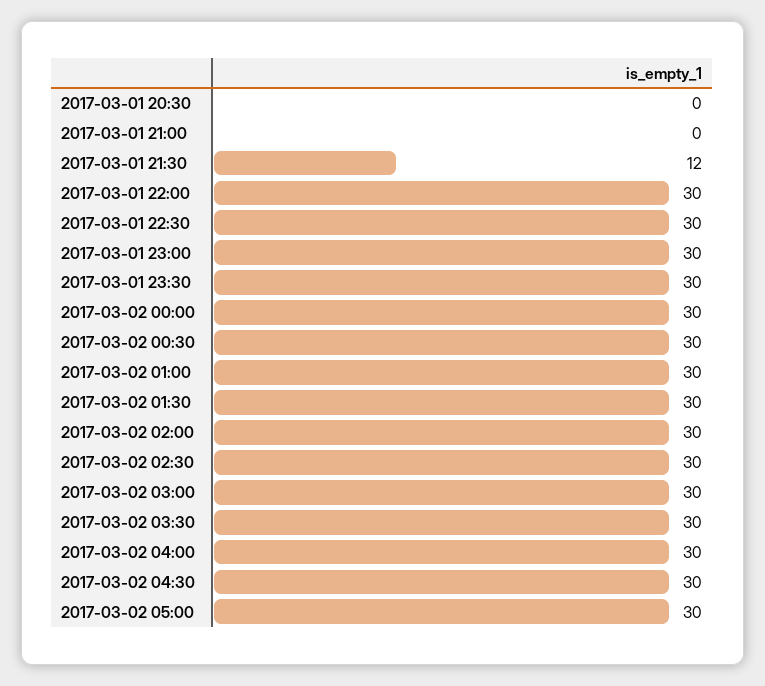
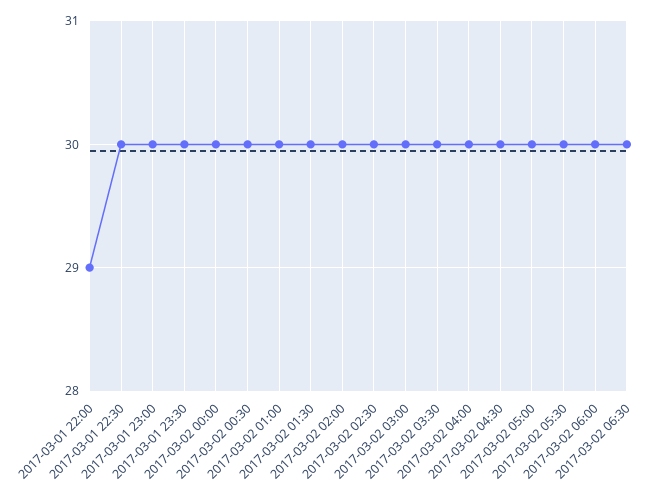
2017-03-01 20:30: 0 -> none
2017-03-01 21:00: 0 -> none
2017-03-01 21:30: 12 -> none
2017-03-01 22:00: 30 -> 29
2017-03-02 05:30: none -> 30
2017-03-02 06:00: none -> 30
2017-03-02 06:30: none -> 30

